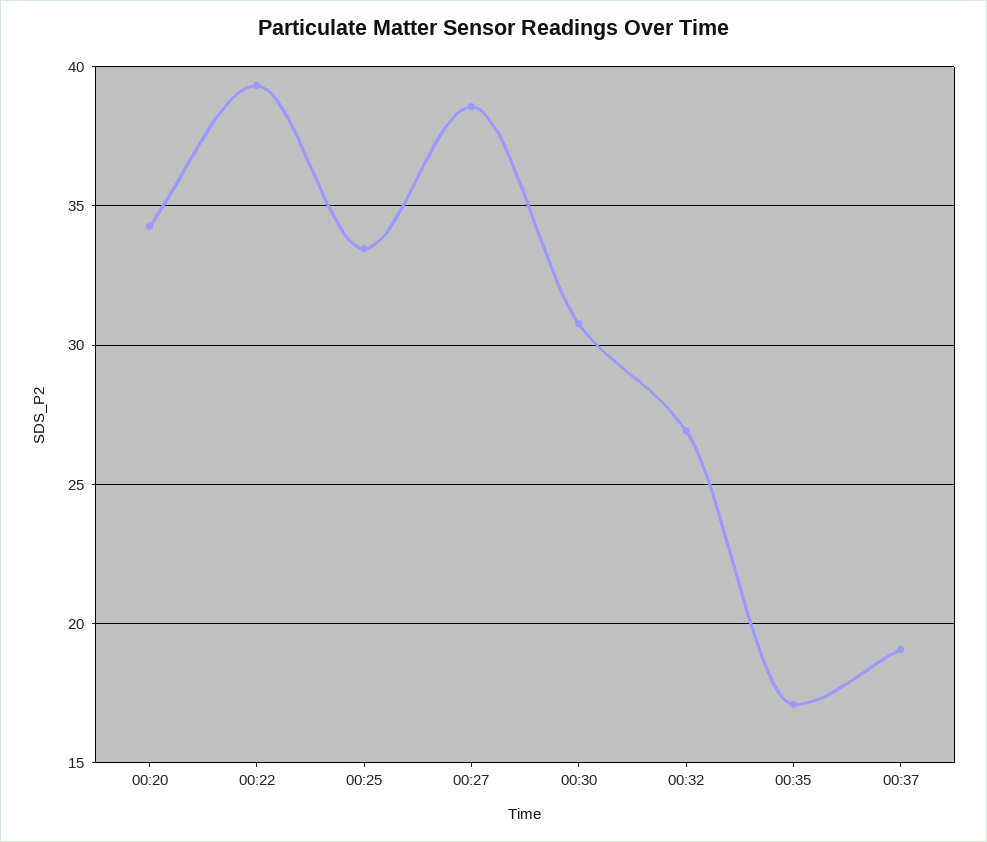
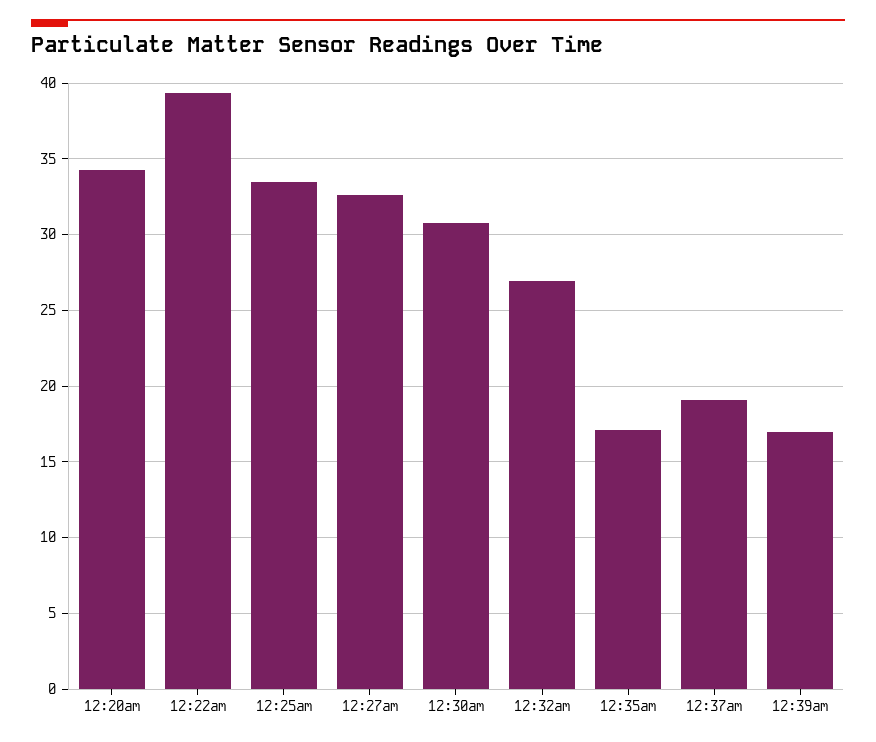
00:27: 38.5 -> 32.5
12:39am: none -> 17

